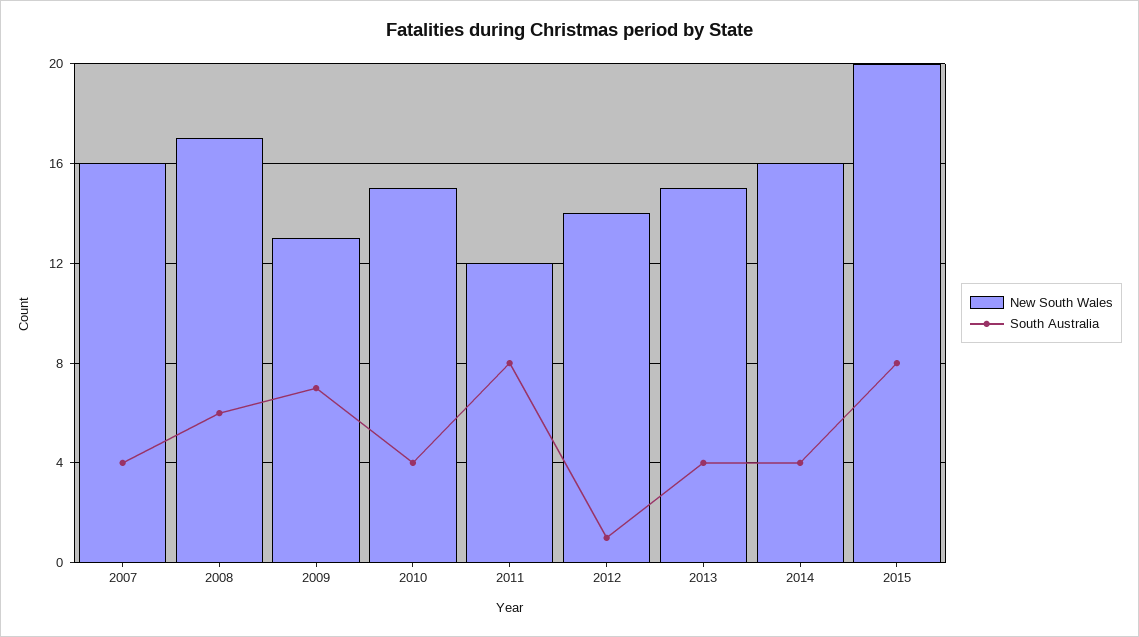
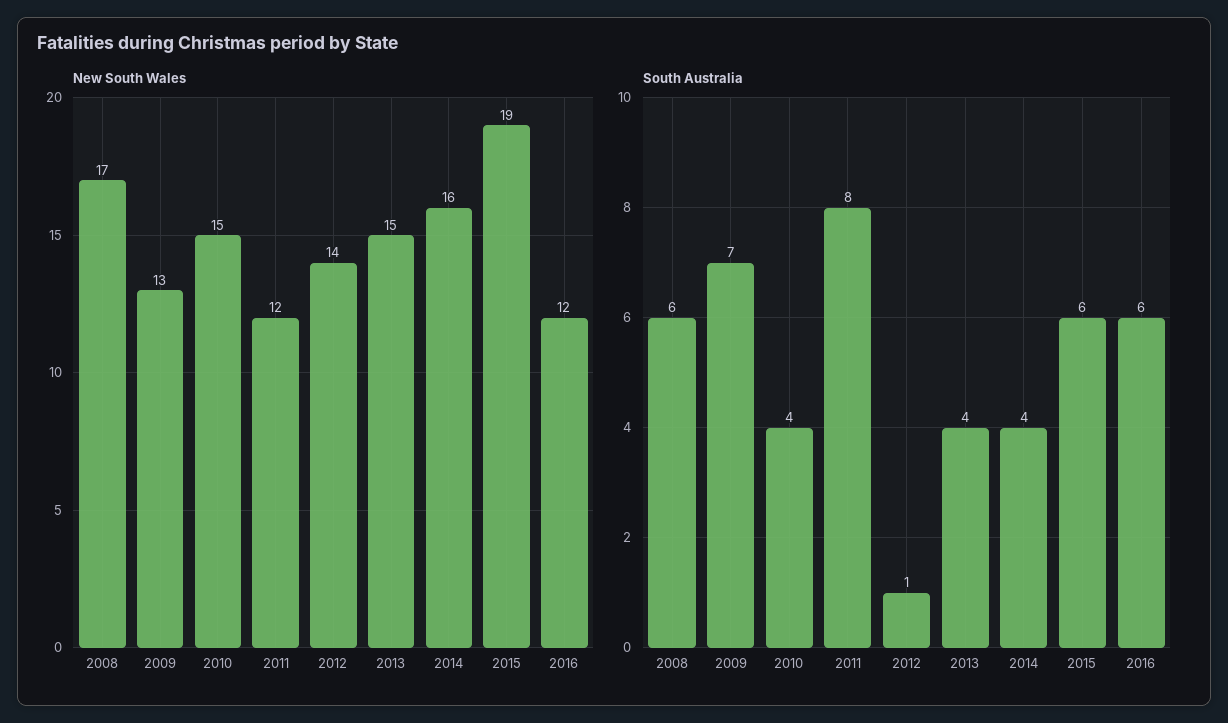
New South Wales, 2007: 16 -> none
South Australia, 2007: 4 -> none
New South Wales, 2015: 20 -> 19
South Australia, 2015: 8 -> 6
New South Wales, 2016: none -> 12
South Australia, 2016: none -> 6

